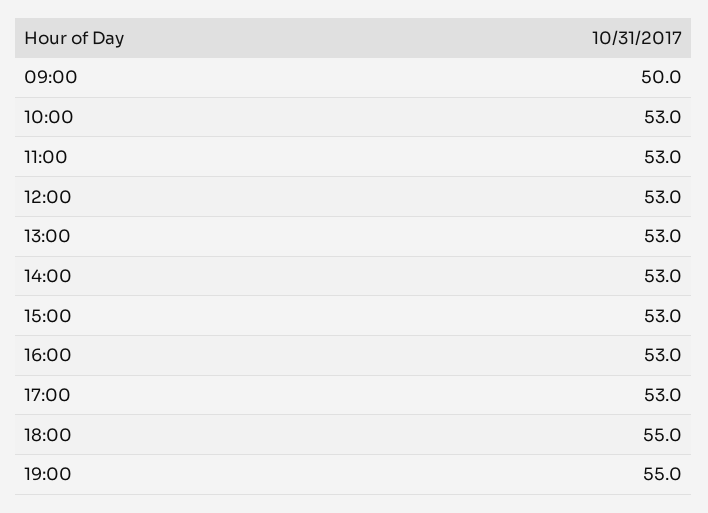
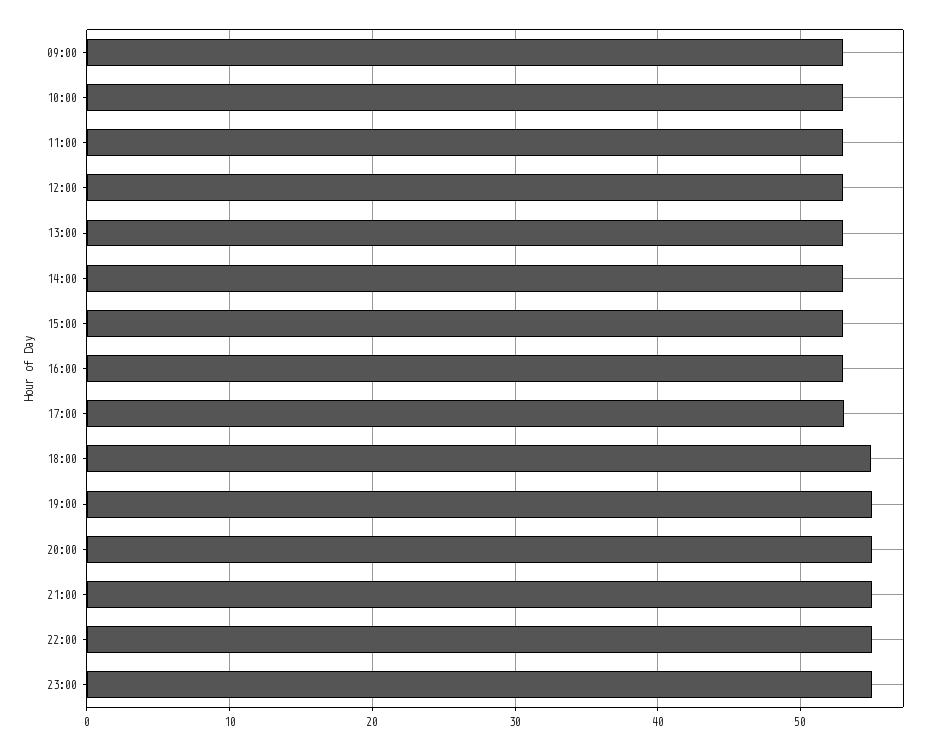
09:00: 50 -> 53
20:00: none -> 55
21:00: none -> 55
22:00: none -> 55
23:00: none -> 55

